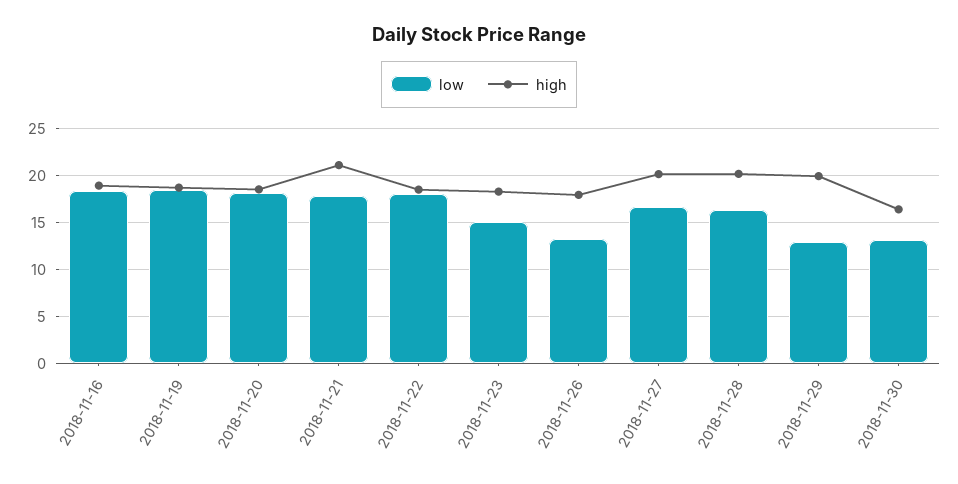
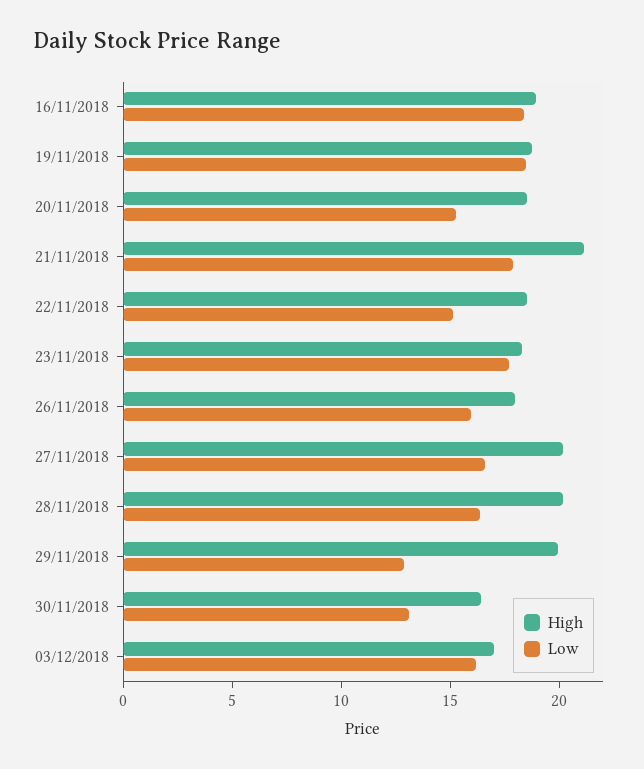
low, 2018-11-20: 18 -> 15
low, 2018-11-22: 18 -> 15
low, 2018-11-23: 15 -> 18
low, 2018-11-26: 13 -> 16
high, 03/12/2018: none -> 17
low, 03/12/2018: none -> 16

